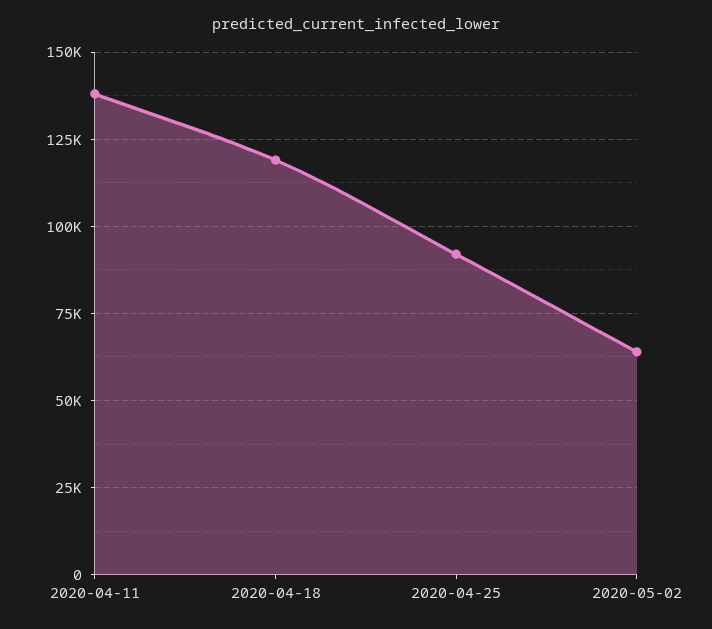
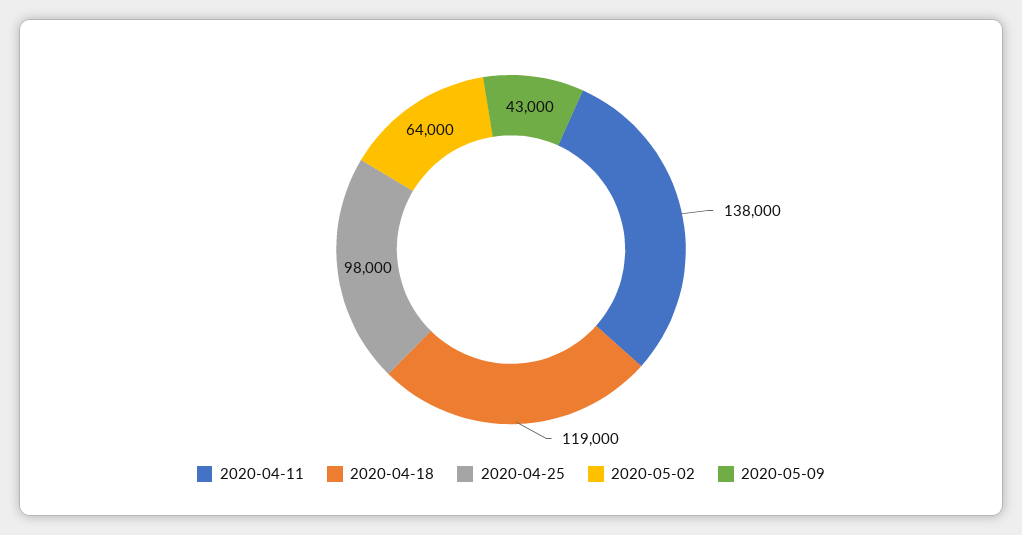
2020-04-25: 92500 -> 98000
2020-05-09: none -> 43000

